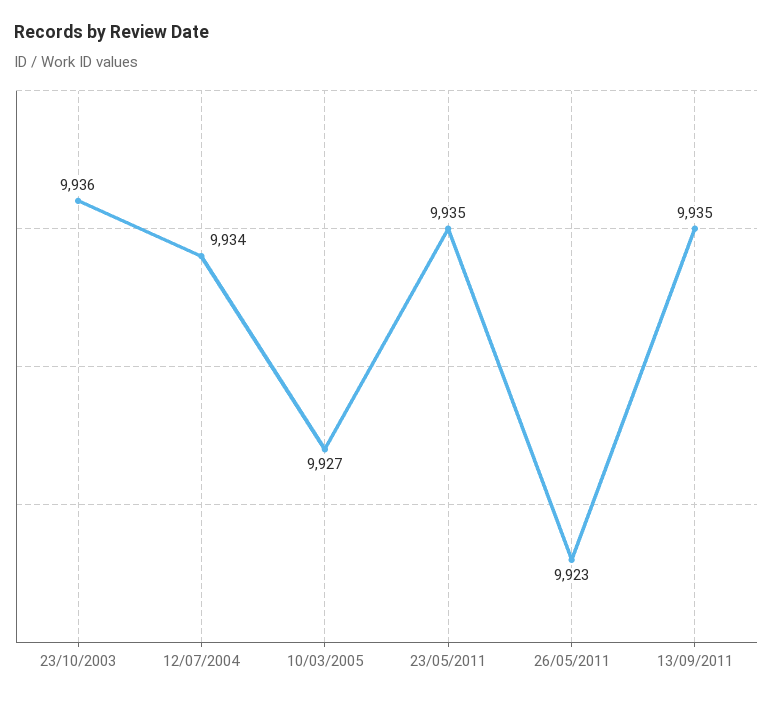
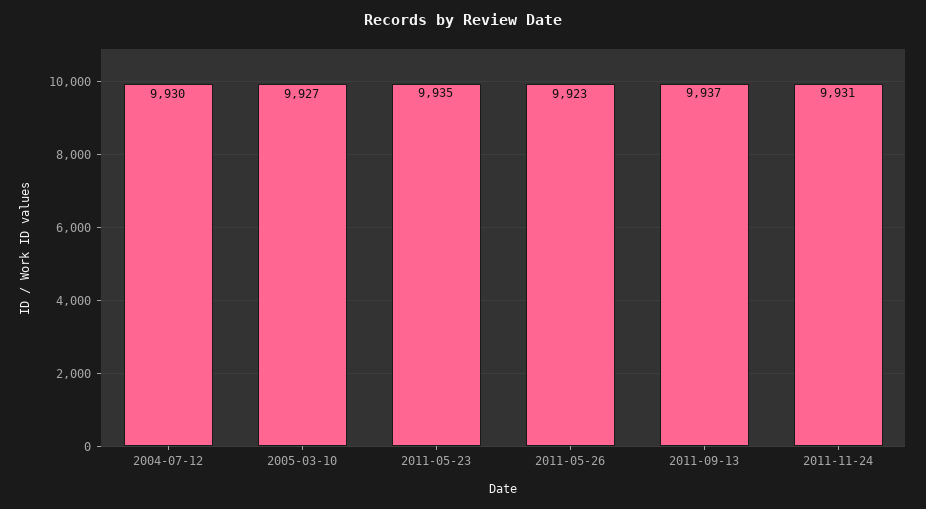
23/10/2003: 9936 -> none
12/07/2004: 9934 -> 9930
13/09/2011: 9935 -> 9937
2011-11-24: none -> 9931

